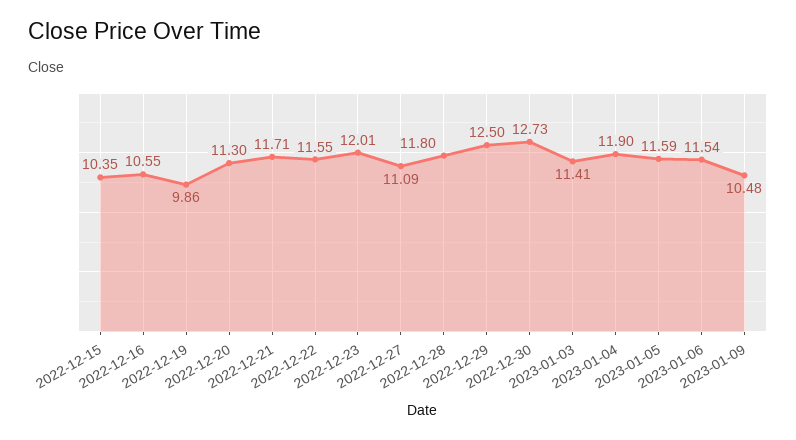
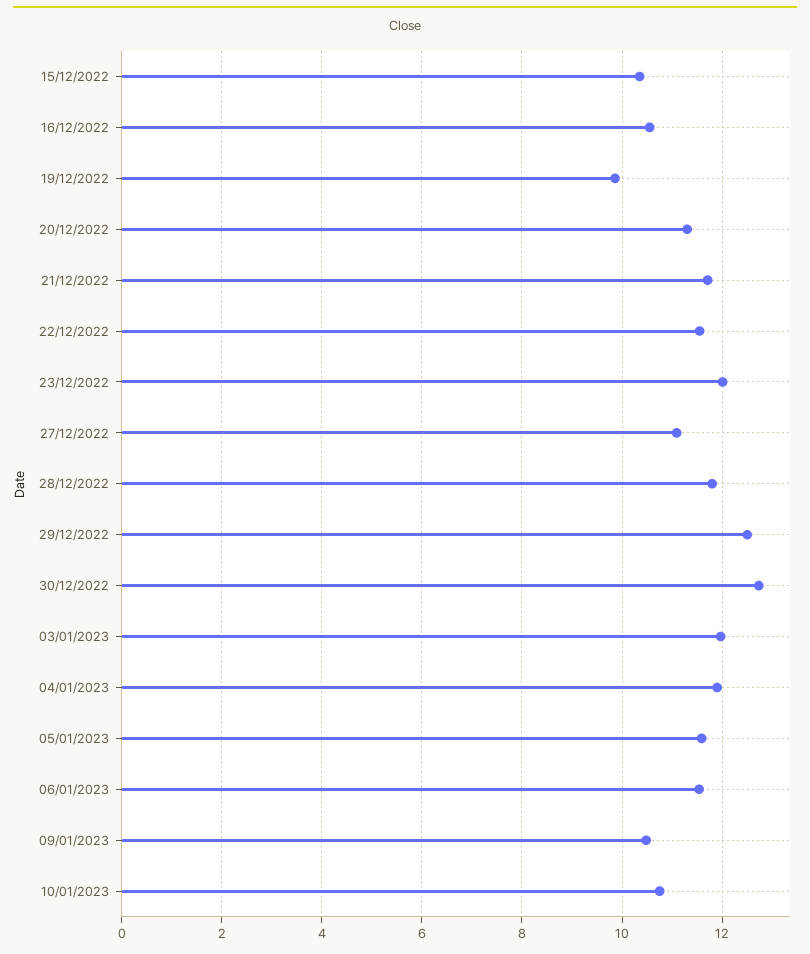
2023-01-03: 11.41 -> 12
10/01/2023: none -> 10.8

